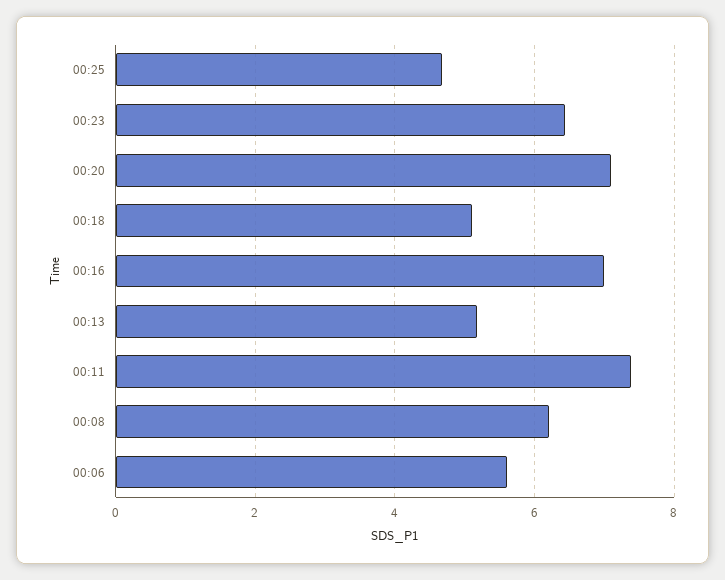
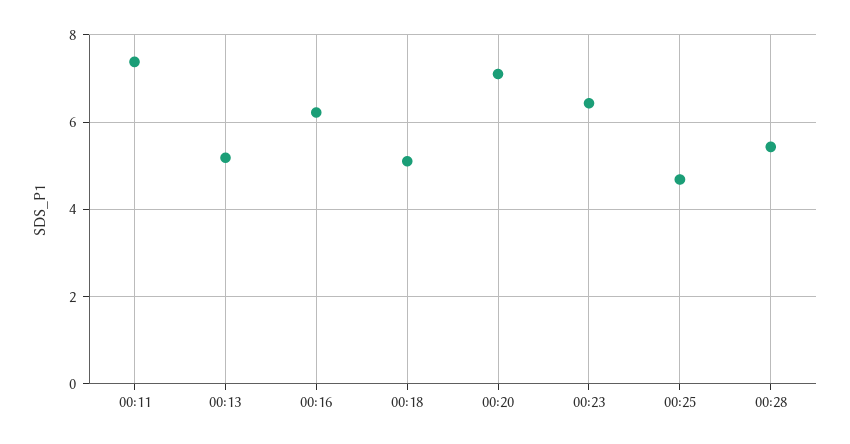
00:16: 7 -> 6.2
00:08: 6.2 -> none
00:06: 5.6 -> none
00:28: none -> 5.4

